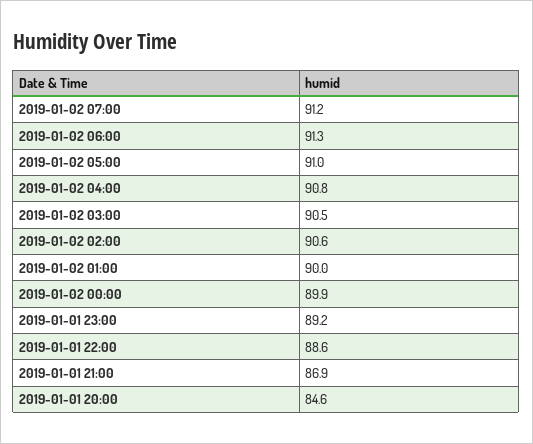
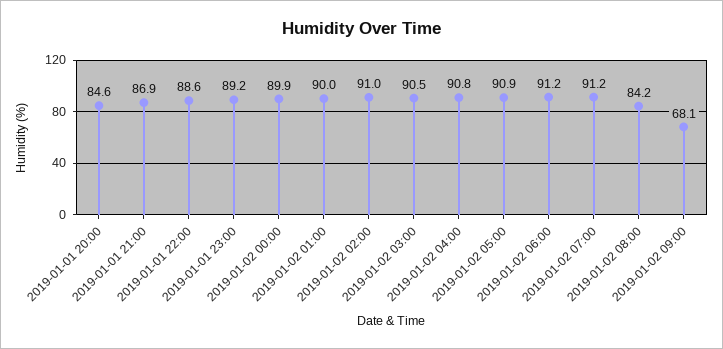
2019-01-02 06:00: 91.3 -> 91.2
2019-01-02 05:00: 91 -> 90.9
2019-01-02 02:00: 90.6 -> 91
2019-01-02 08:00: none -> 84.2
2019-01-02 09:00: none -> 68.1

